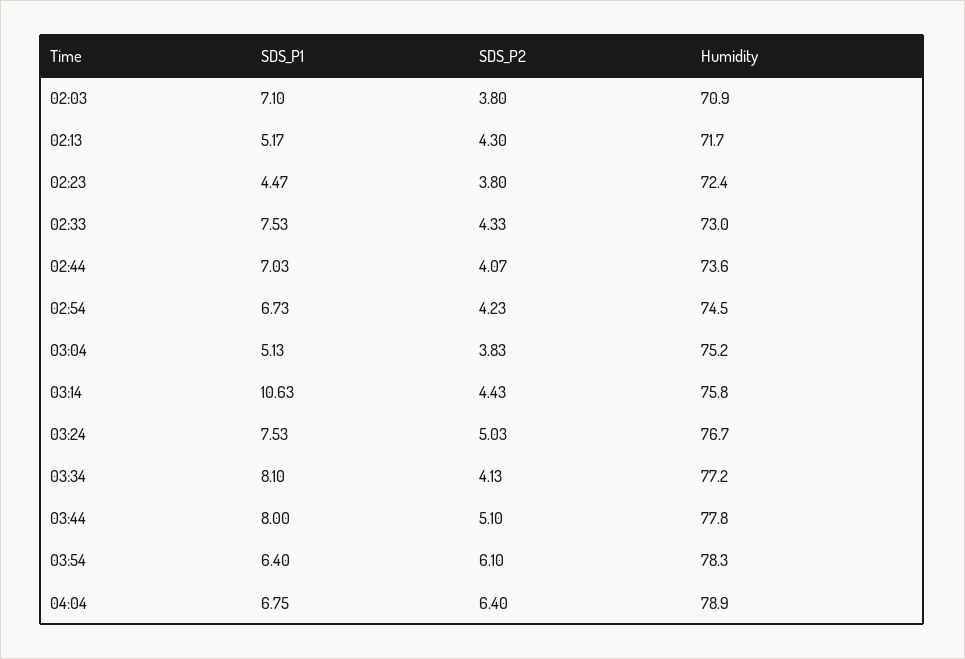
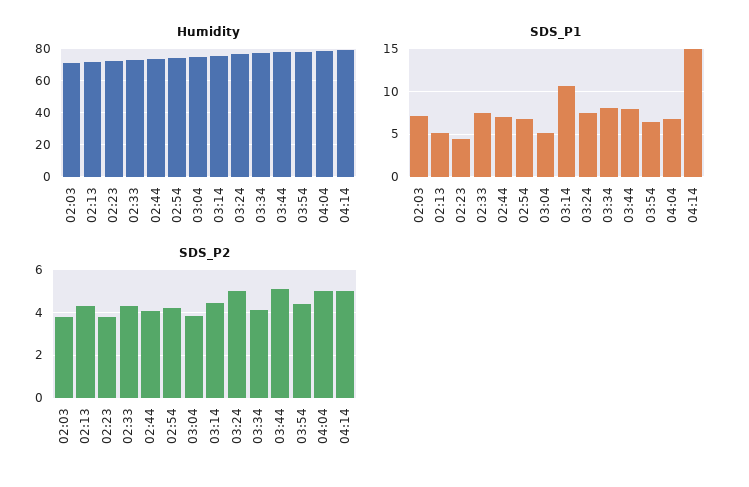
SDS_P2, 03:54: 6.1 -> 4.5
SDS_P2, 04:04: 6.4 -> 5
Humidity, 04:14: none -> 80
SDS_P1, 04:14: none -> 15
SDS_P2, 04:14: none -> 5

